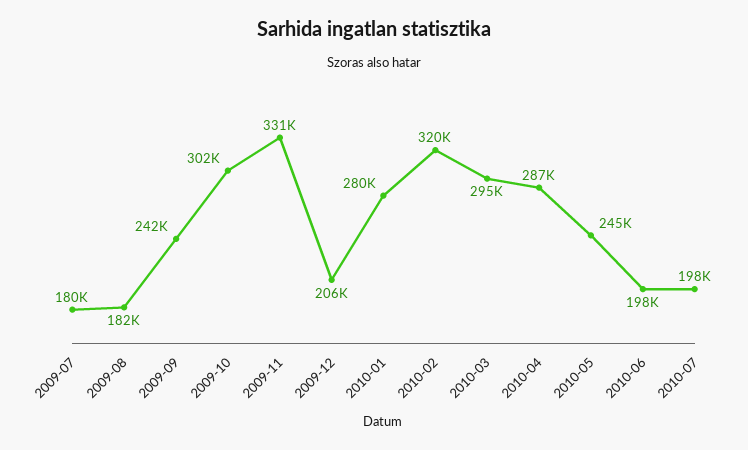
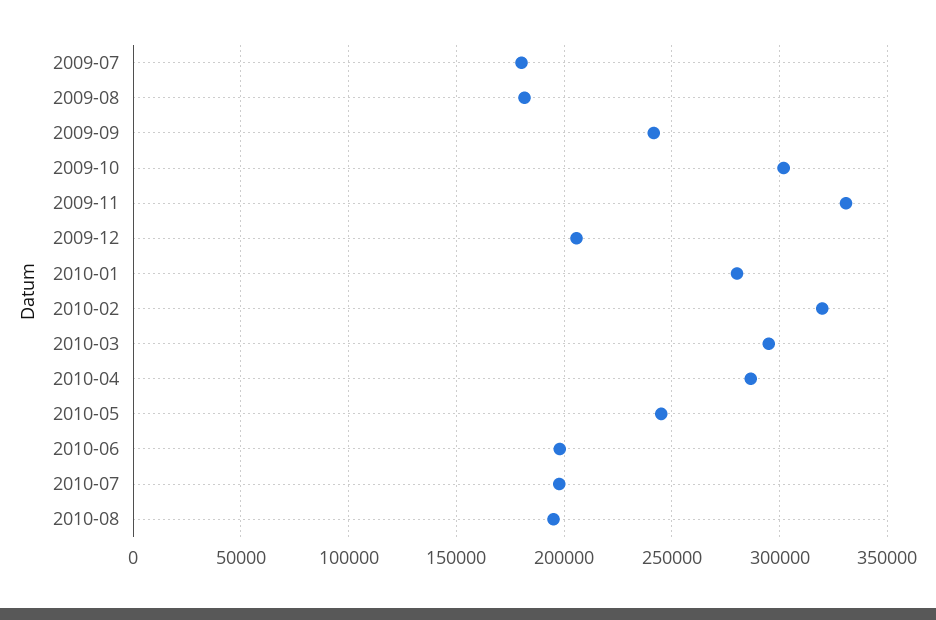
2010-08: none -> 195000

